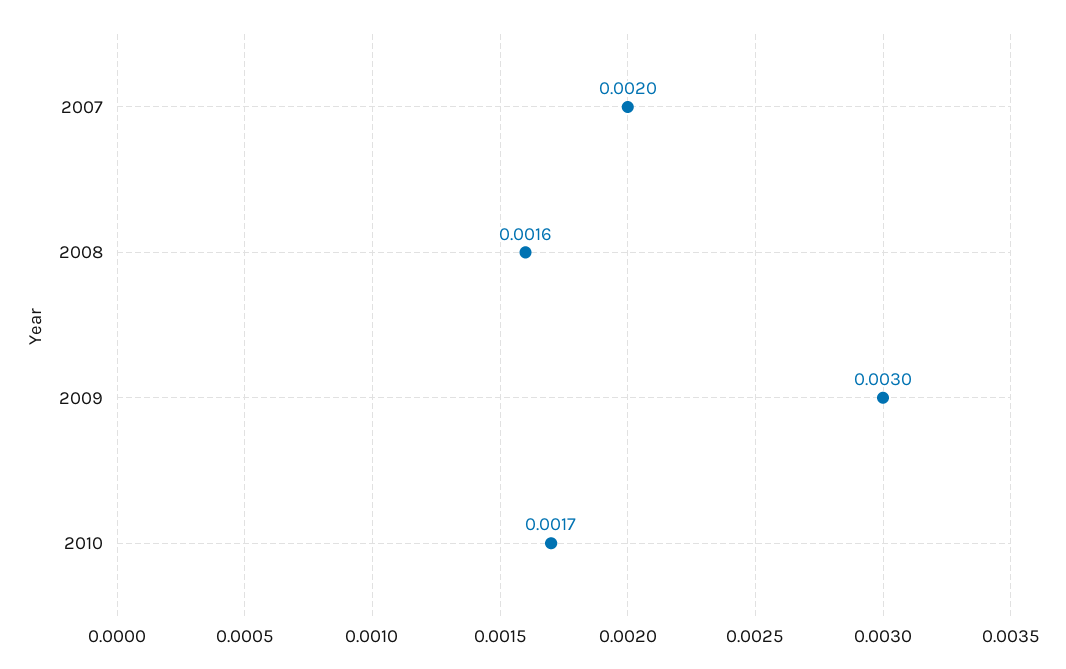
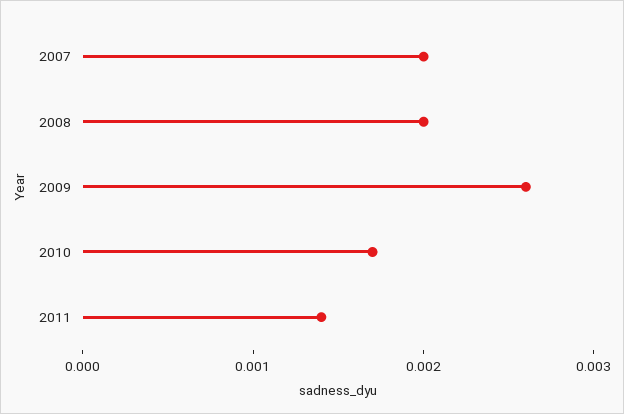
2008: 0.0016 -> 0.002
2009: 0.003 -> 0.0026
2011: none -> 0.0014

